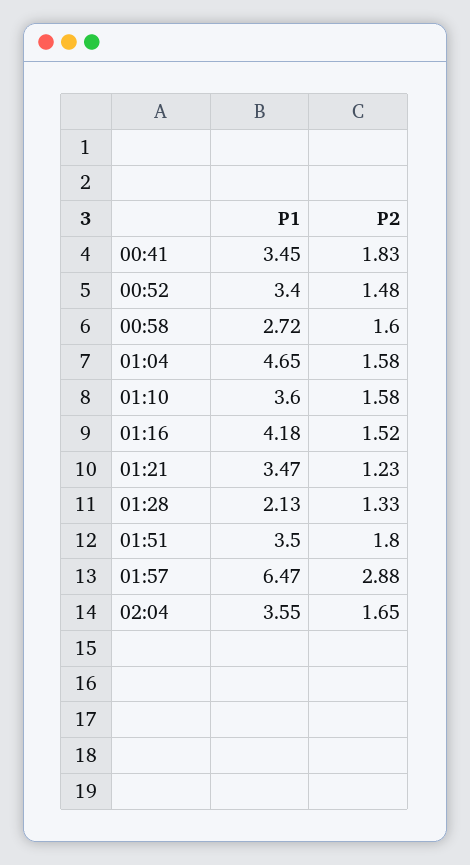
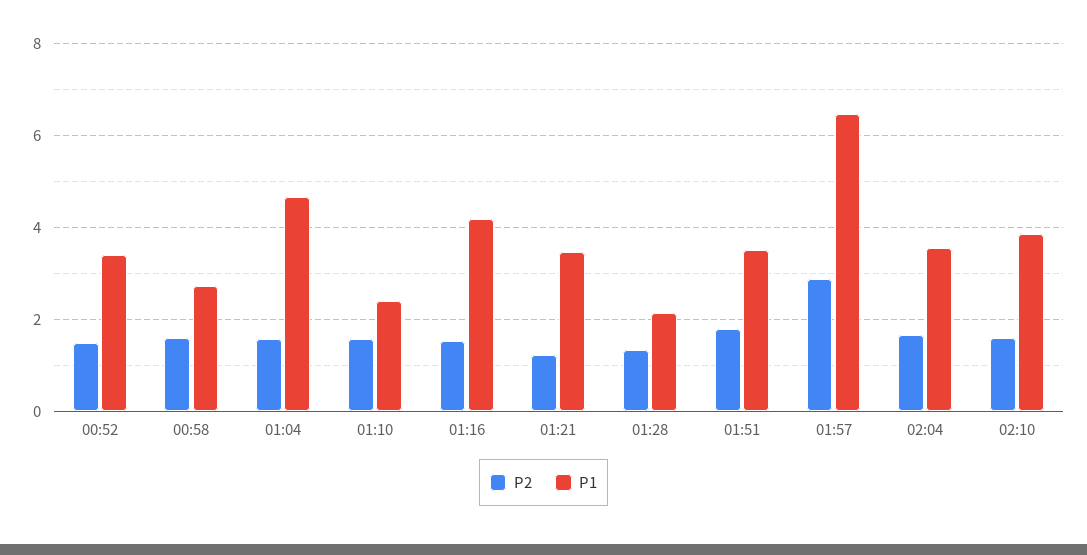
P1, 00:41: 3.45 -> none
P2, 00:41: 1.83 -> none
P1, 01:10: 3.6 -> 2.4
P2, 02:10: none -> 1.6
P1, 02:10: none -> 3.8

